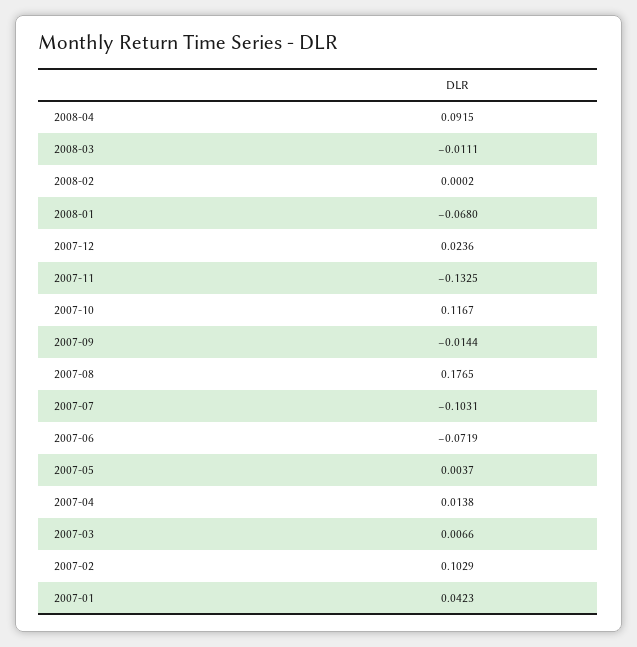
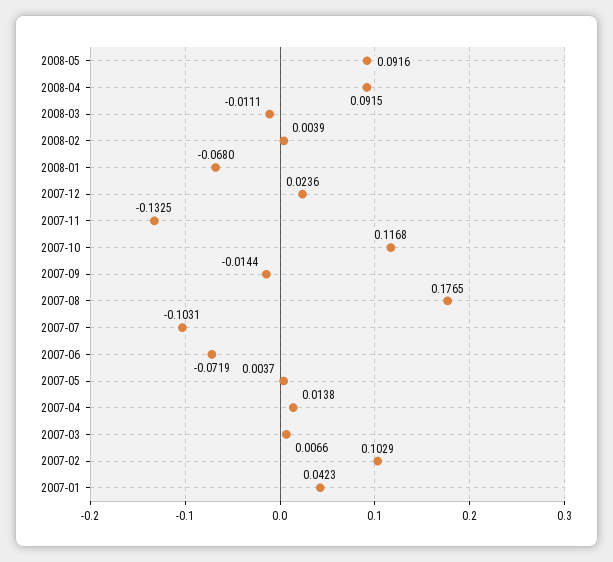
2008-02: 0.0002 -> 0.0039
2007-10: 0.1167 -> 0.1168
2008-05: none -> 0.0916

